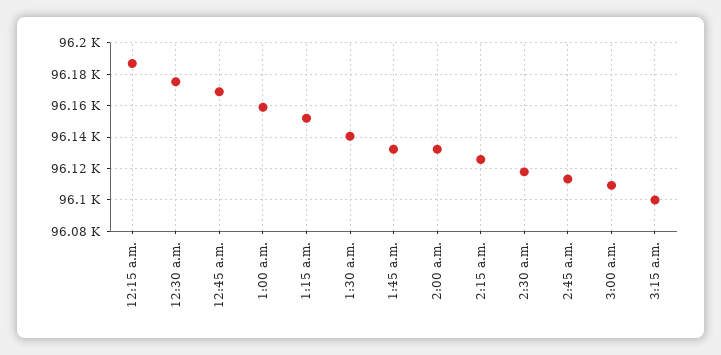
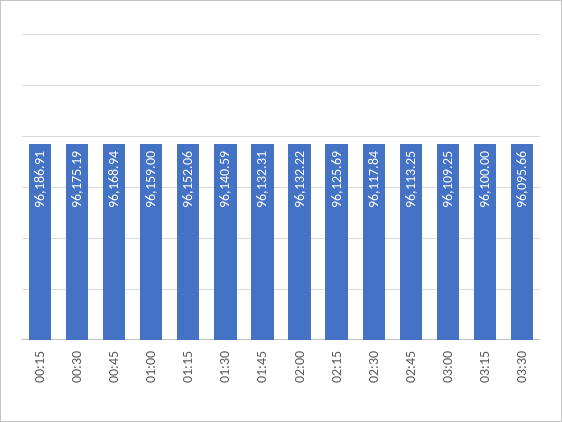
03:30: none -> 96095.66

